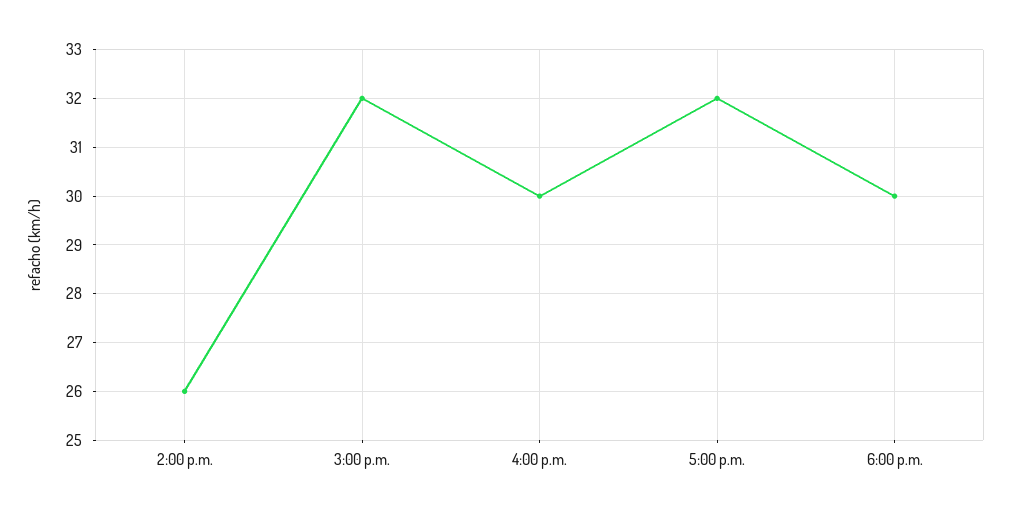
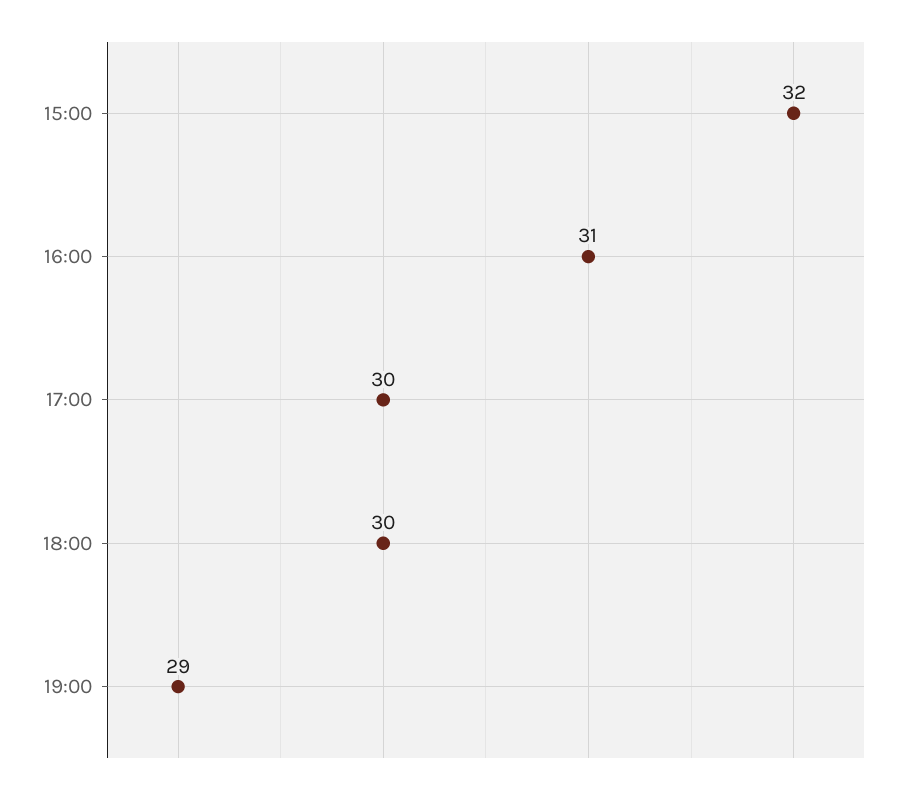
2:00 p.m.: 26 -> none
4:00 p.m.: 30 -> 31
5:00 p.m.: 32 -> 30
19:00: none -> 29

